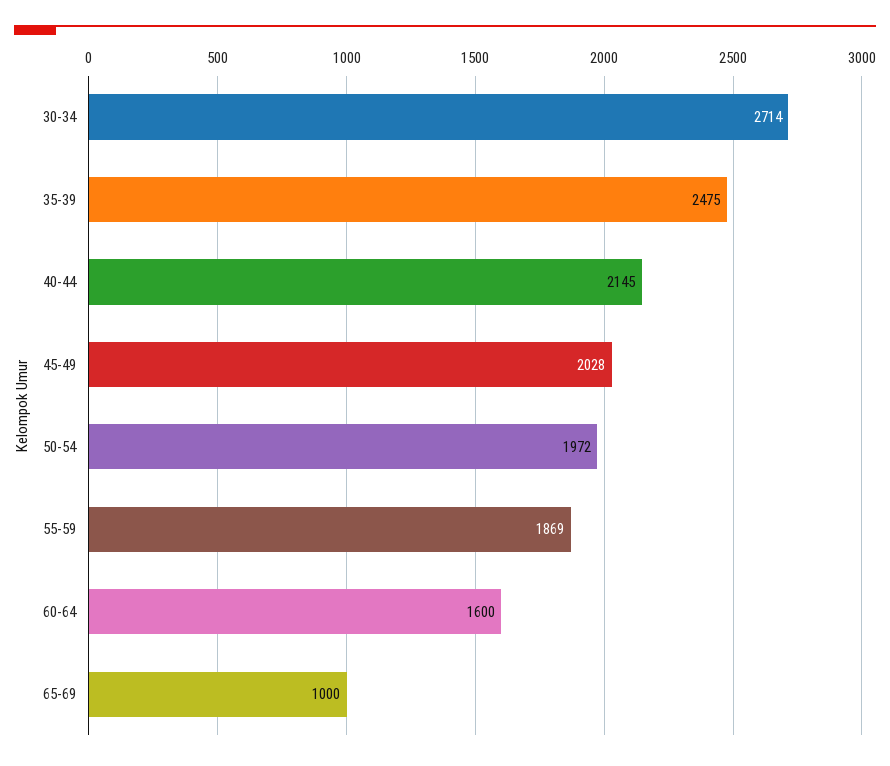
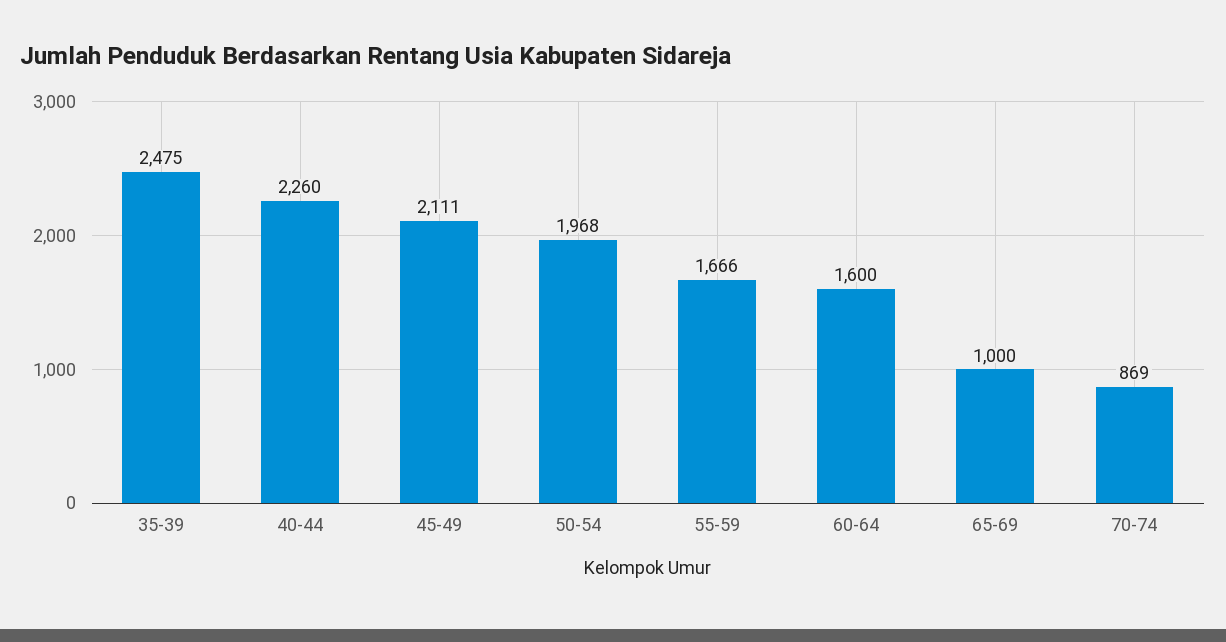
30-34: 2714 -> none
40-44: 2145 -> 2260
45-49: 2028 -> 2111
50-54: 1972 -> 1968
55-59: 1869 -> 1666
70-74: none -> 869

